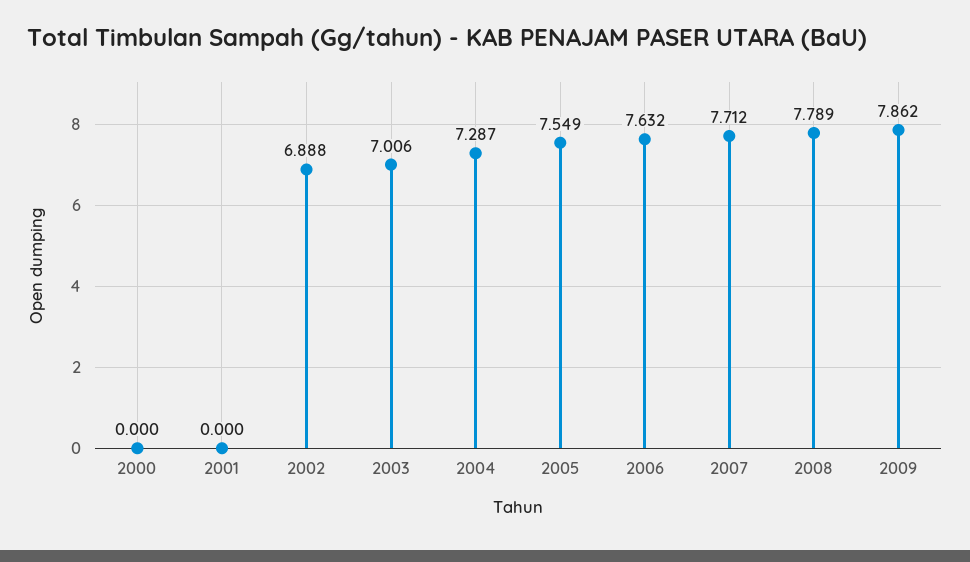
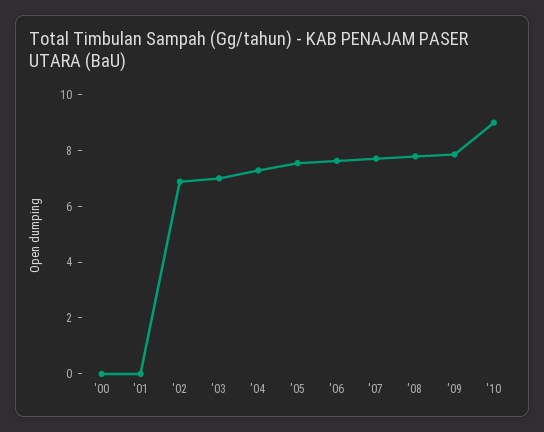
'10: none -> 9

